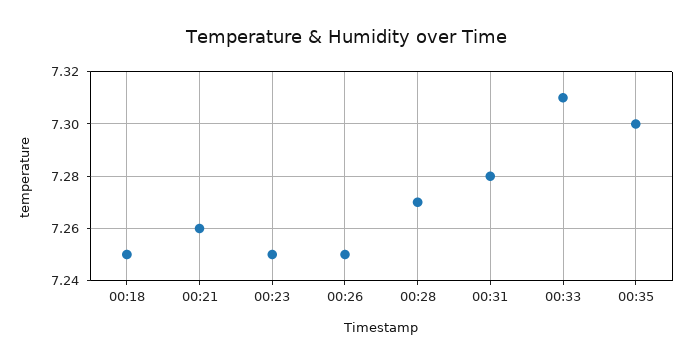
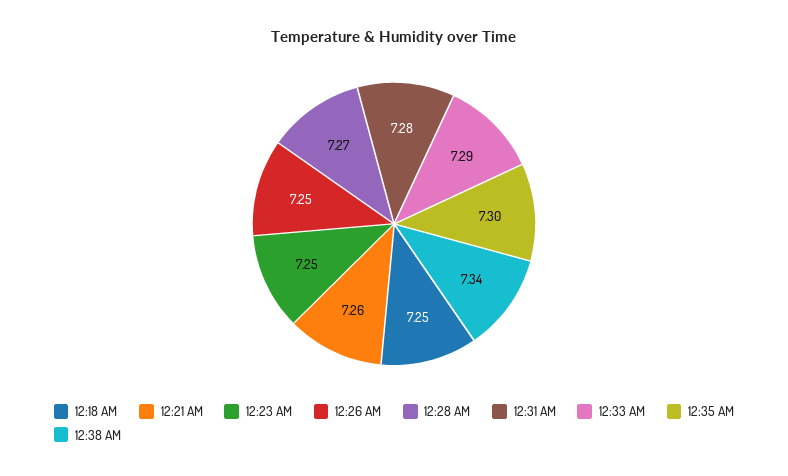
00:33: 7.31 -> 7.29
12:38 AM: none -> 7.34

